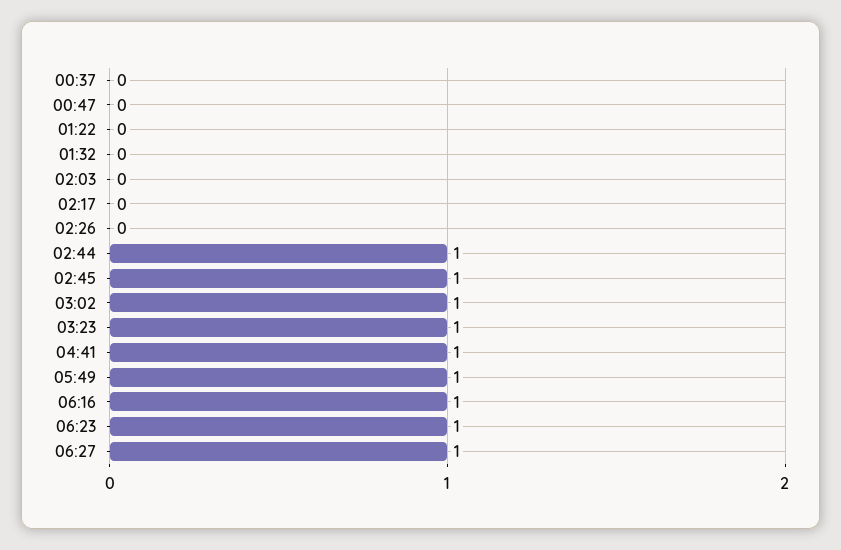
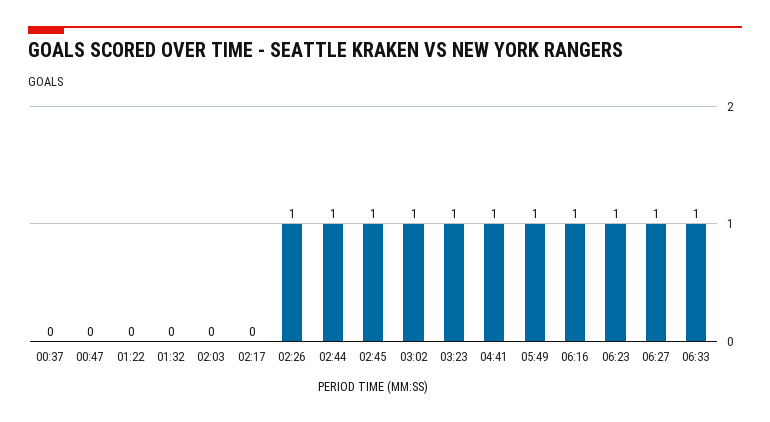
02:26: 0 -> 1
06:33: none -> 1

